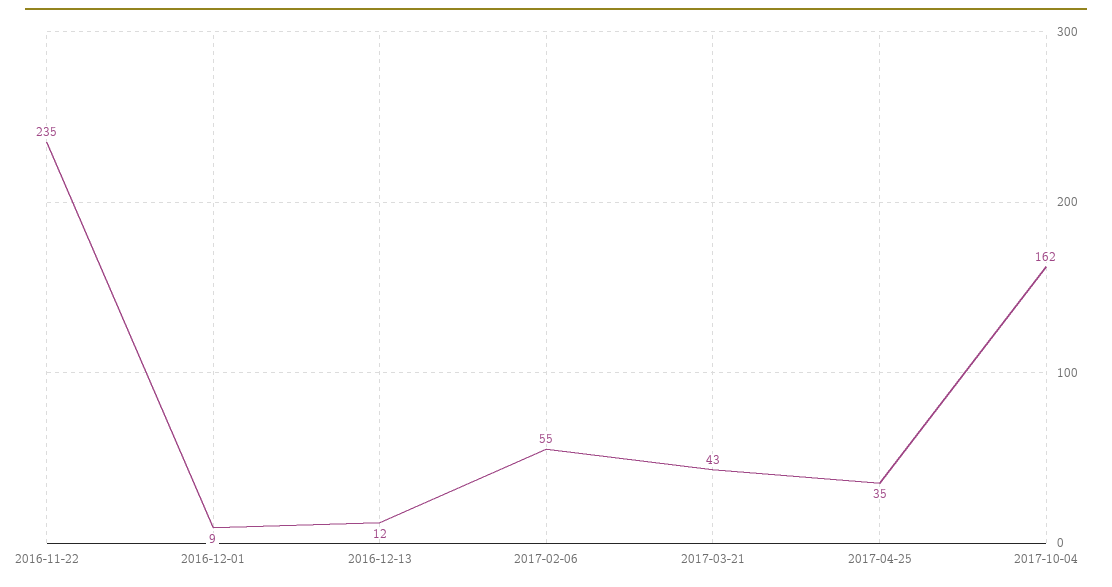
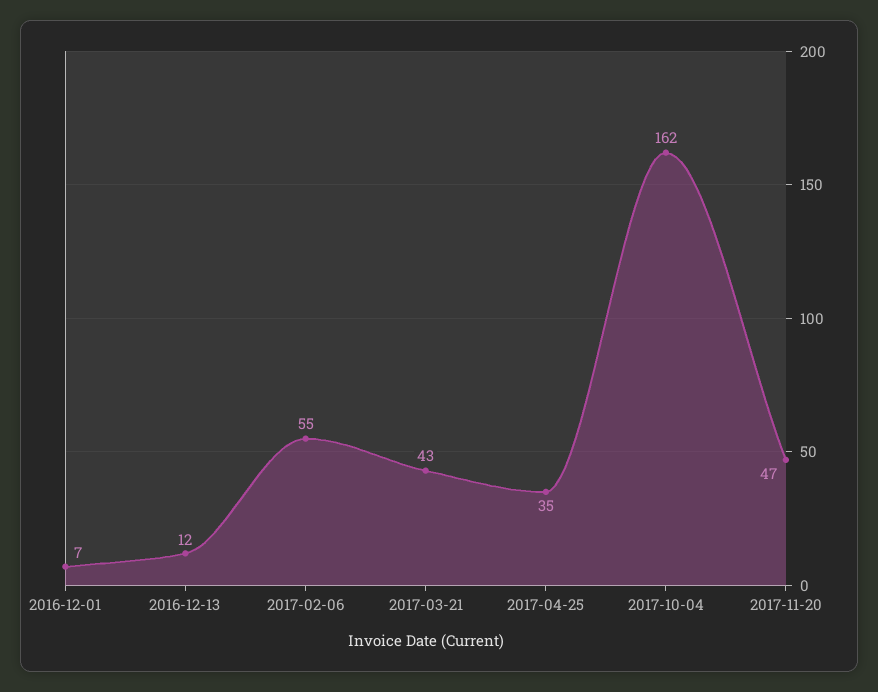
2016-11-22: 235 -> none
2016-12-01: 9 -> 7
2017-11-20: none -> 47

